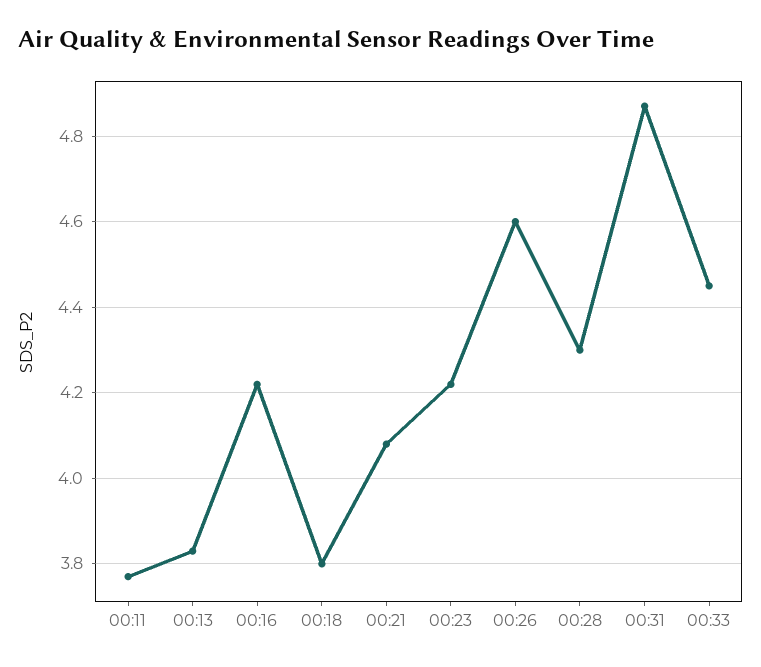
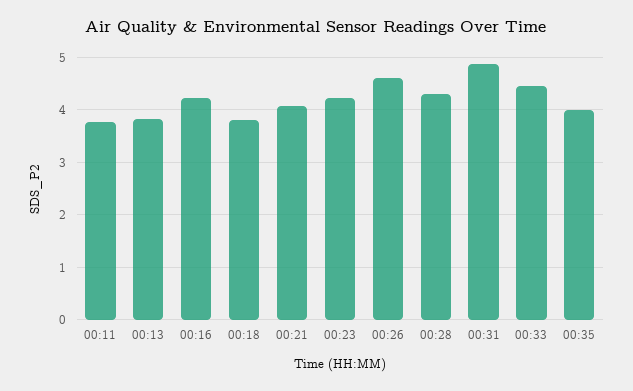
00:35: none -> 4

